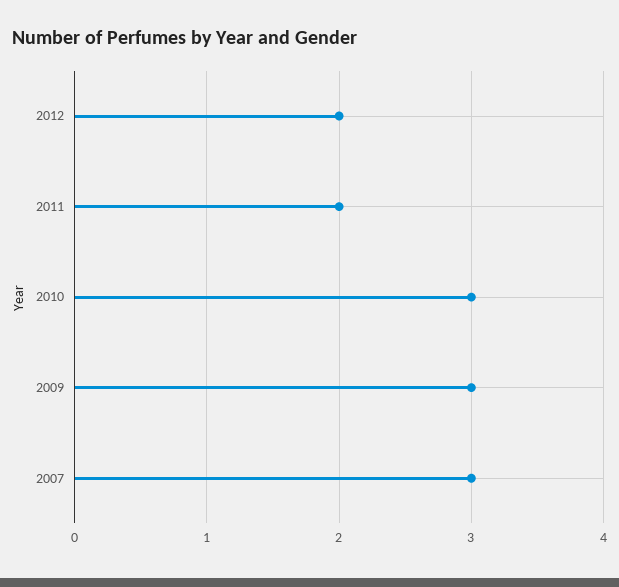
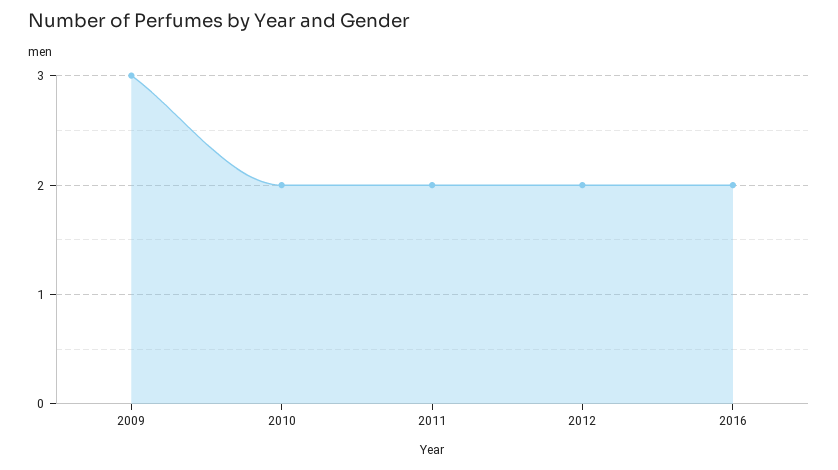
2010: 3 -> 2
2007: 3 -> none
2016: none -> 2

